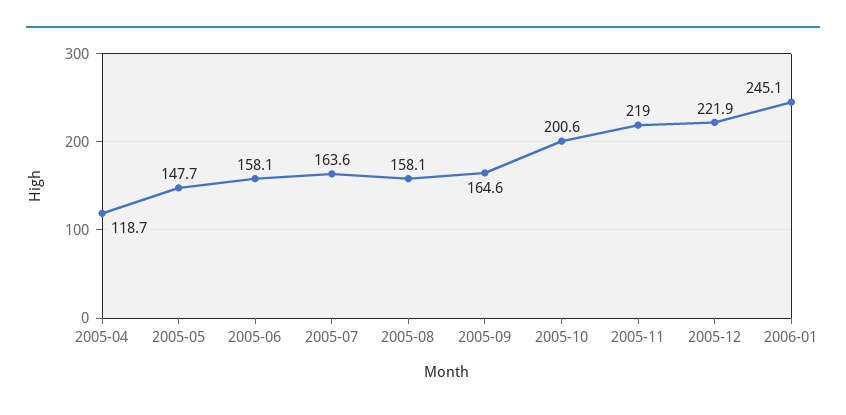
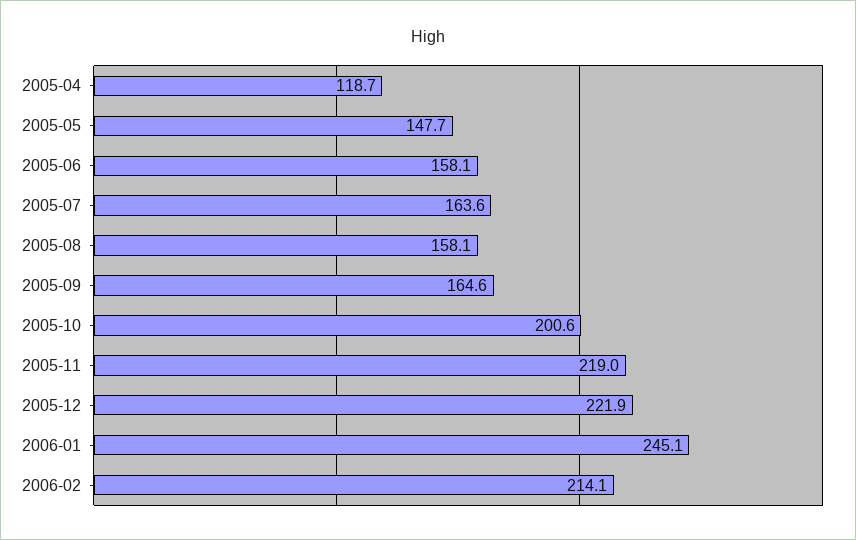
2006-02: none -> 214.1

